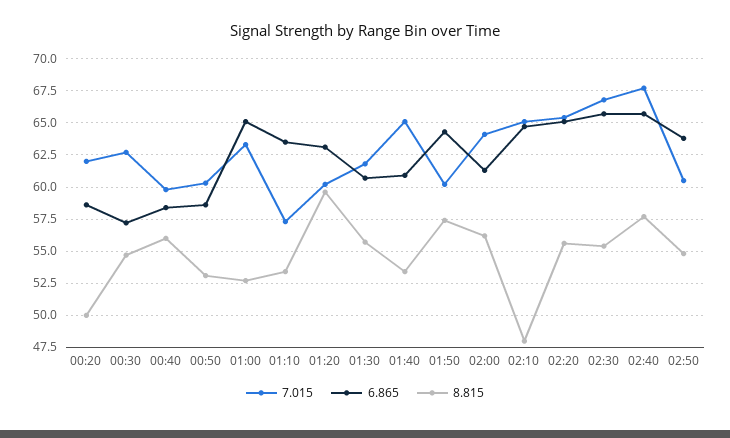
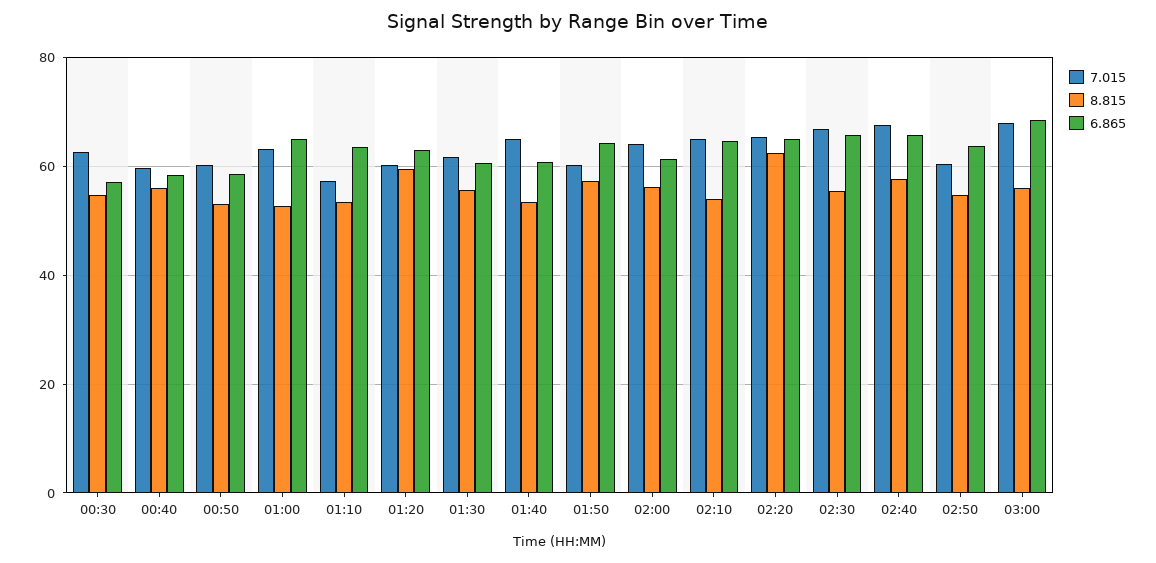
7.015, 00:20: 62 -> none
6.865, 00:20: 58.5 -> none
8.815, 00:20: 50 -> none
8.815, 02:10: 48 -> 54
8.815, 02:20: 55.5 -> 62
7.015, 03:00: none -> 68
8.815, 03:00: none -> 56
6.865, 03:00: none -> 68

